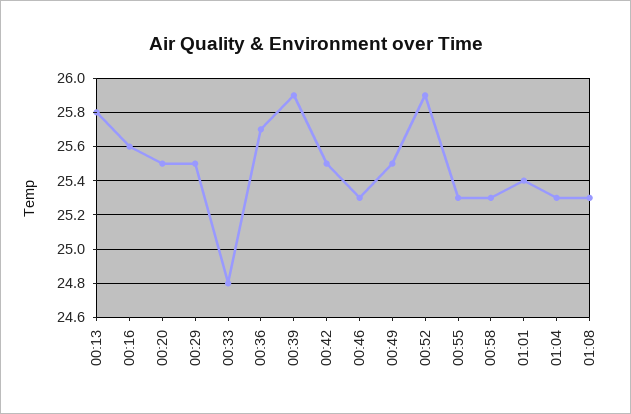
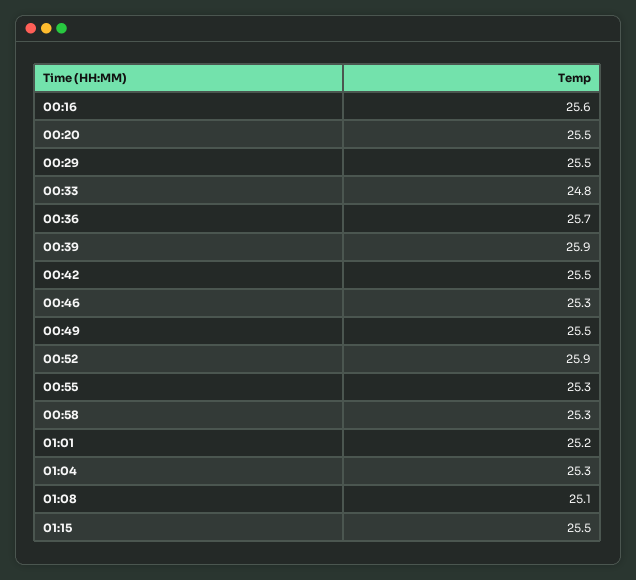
00:13: 25.8 -> none
01:01: 25.4 -> 25.2
01:08: 25.3 -> 25.1
01:15: none -> 25.5

